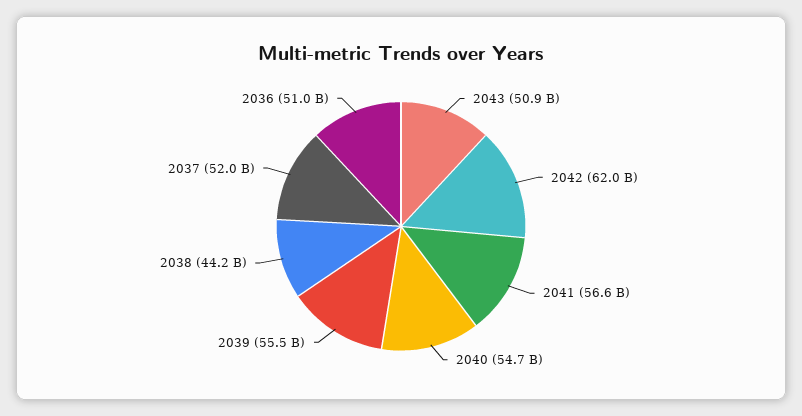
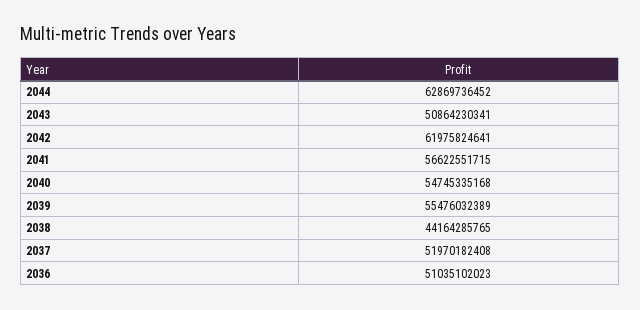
2044: none -> 62869736452

